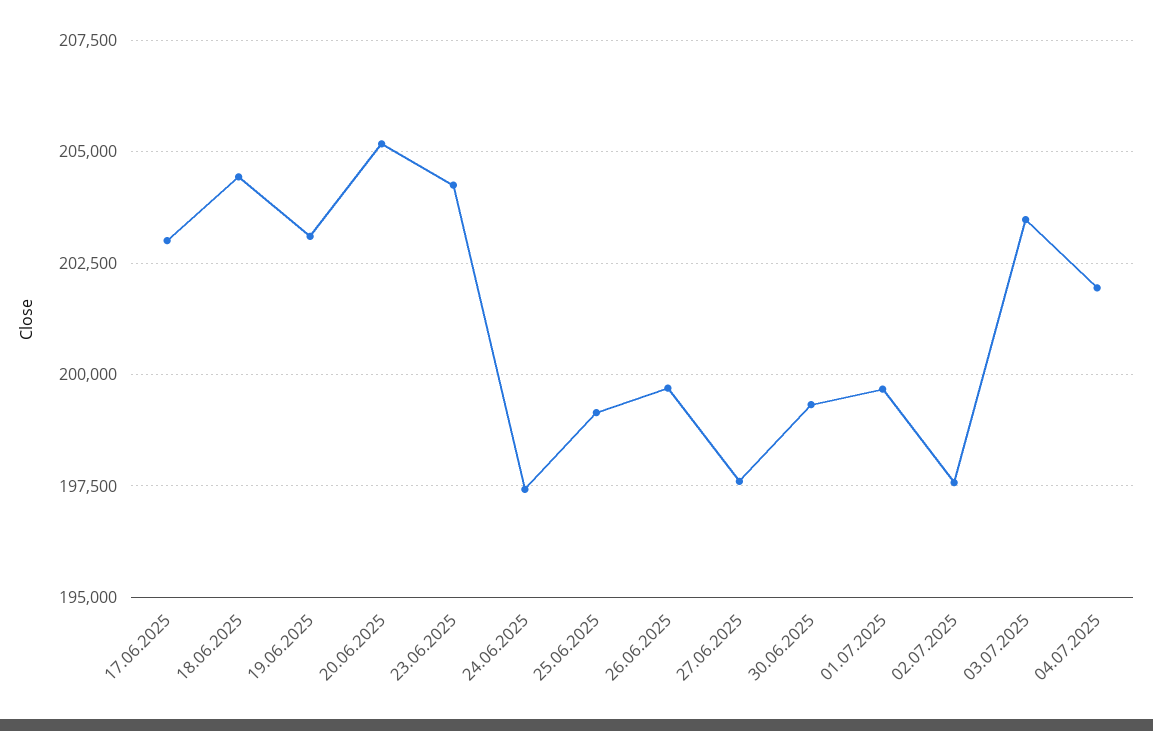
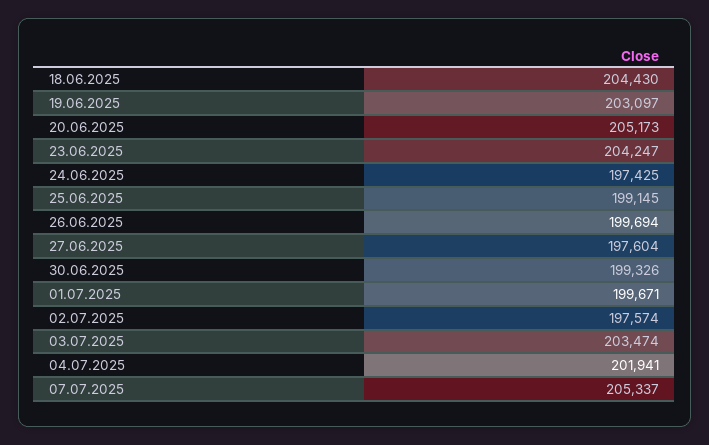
17.06.2025: 203000 -> none
07.07.2025: none -> 205337

